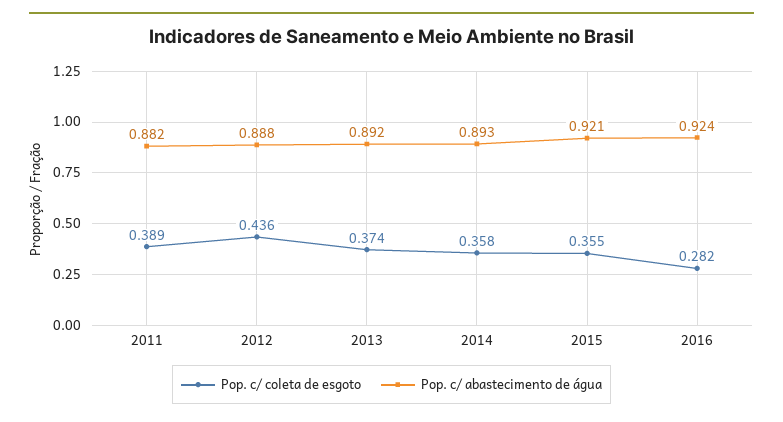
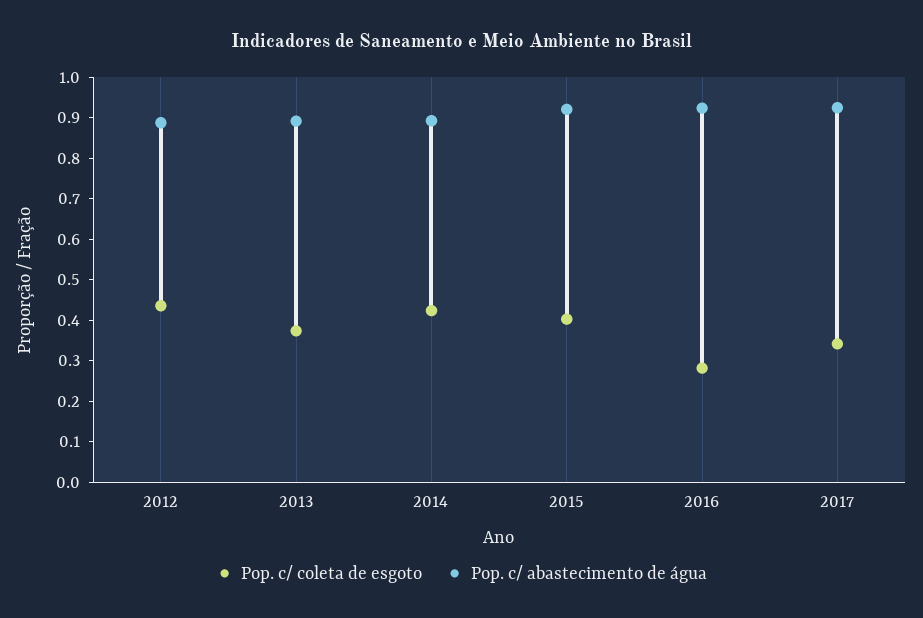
Pop. c/ coleta de esgoto, 2011: 0.389 -> none
Pop. c/ abastecimento de água, 2011: 0.882 -> none
Pop. c/ coleta de esgoto, 2014: 0.358 -> 0.42
Pop. c/ coleta de esgoto, 2015: 0.355 -> 0.4
Pop. c/ coleta de esgoto, 2017: none -> 0.34
Pop. c/ abastecimento de água, 2017: none -> 0.92

